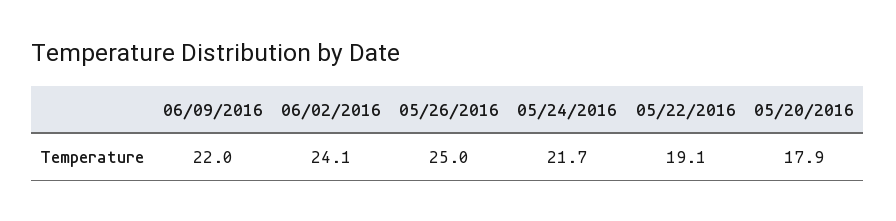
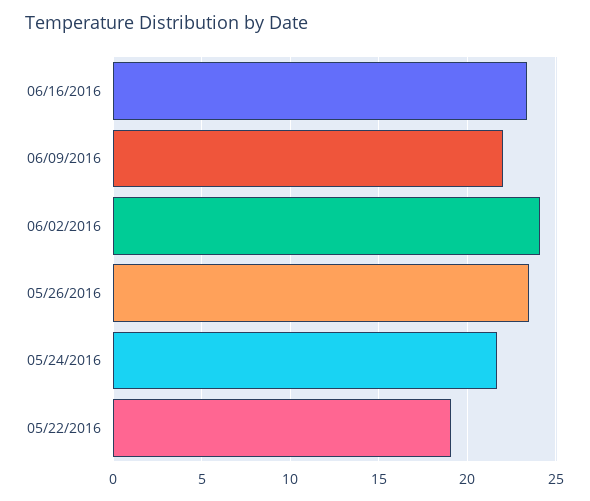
05/26/2016: 25 -> 23.5
05/20/2016: 17.9 -> none
06/16/2016: none -> 23.5

